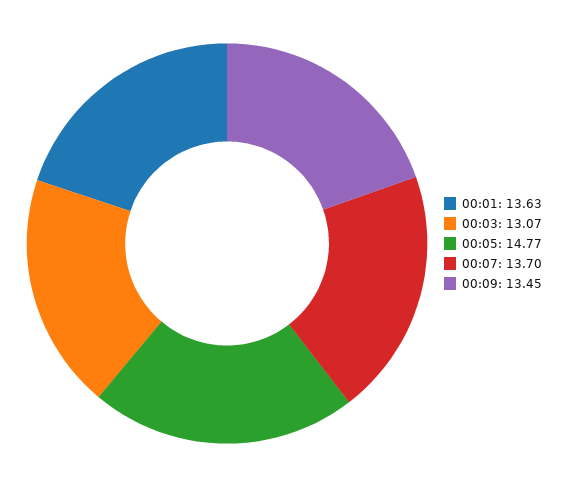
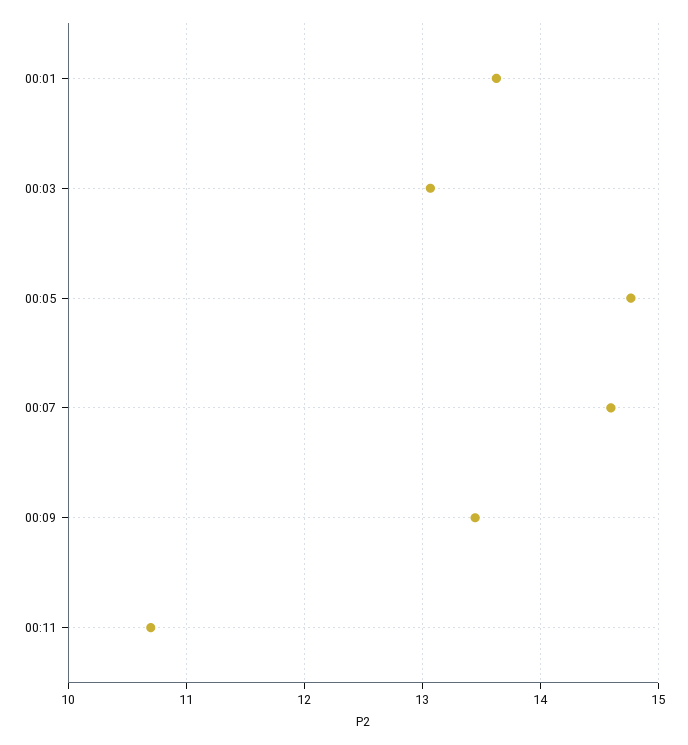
00:07: 13.7 -> 14.6
00:11: none -> 10.7

